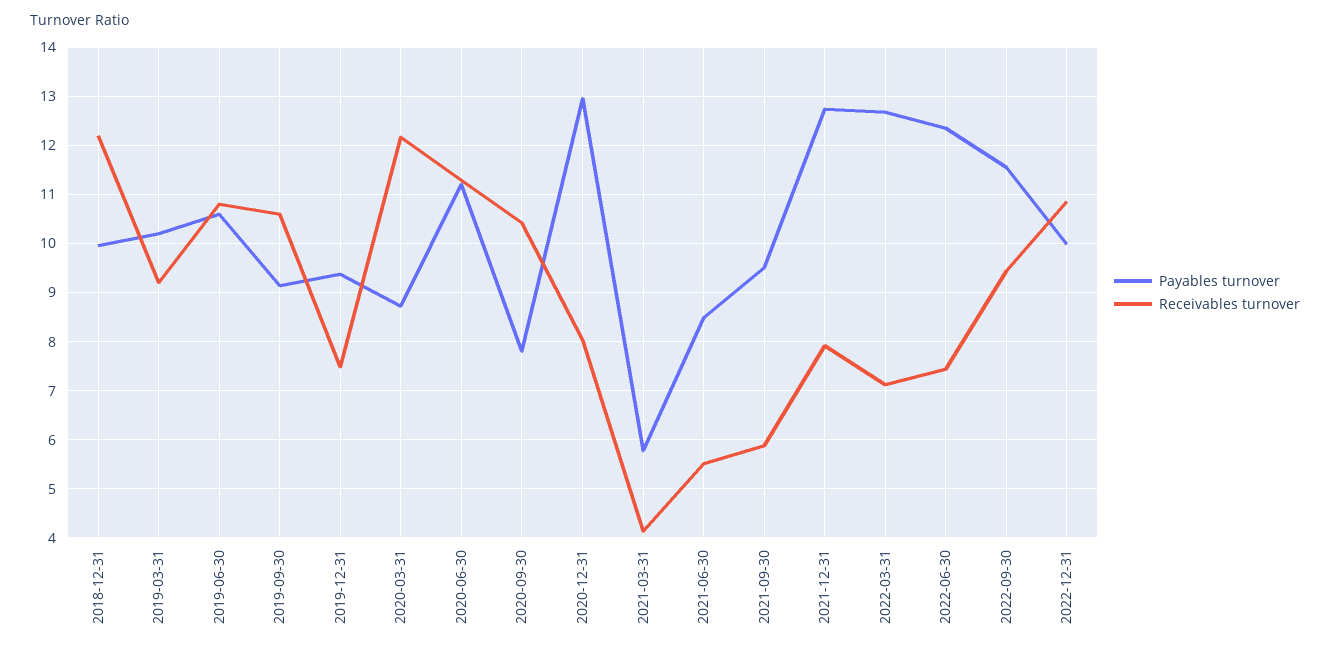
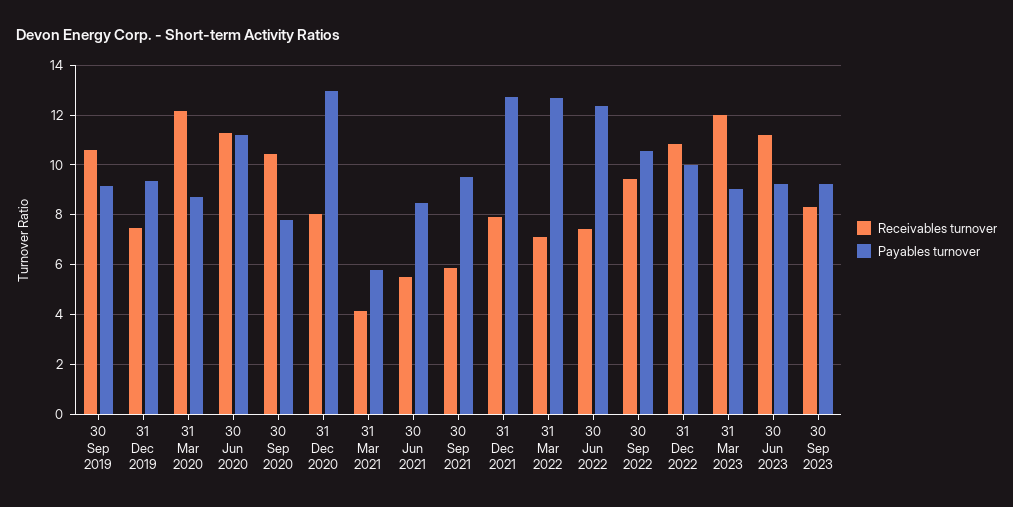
Payables turnover, 2018-12-31: 10 -> none
Receivables turnover, 2018-12-31: 12.2 -> none
Payables turnover, 2019-03-31: 10.2 -> none
Receivables turnover, 2019-03-31: 9.2 -> none
Payables turnover, 2019-06-30: 10.6 -> none
Receivables turnover, 2019-06-30: 10.8 -> none
Payables turnover, 2022-09-30: 11.6 -> 10.5
Receivables turnover, 31 Mar 2023: none -> 12
Payables turnover, 31 Mar 2023: none -> 9
Receivables turnover, 30 Jun 2023: none -> 11.25
Payables turnover, 30 Jun 2023: none -> 9.25
Receivables turnover, 30 Sep 2023: none -> 8.25
Payables turnover, 30 Sep 2023: none -> 9.25

